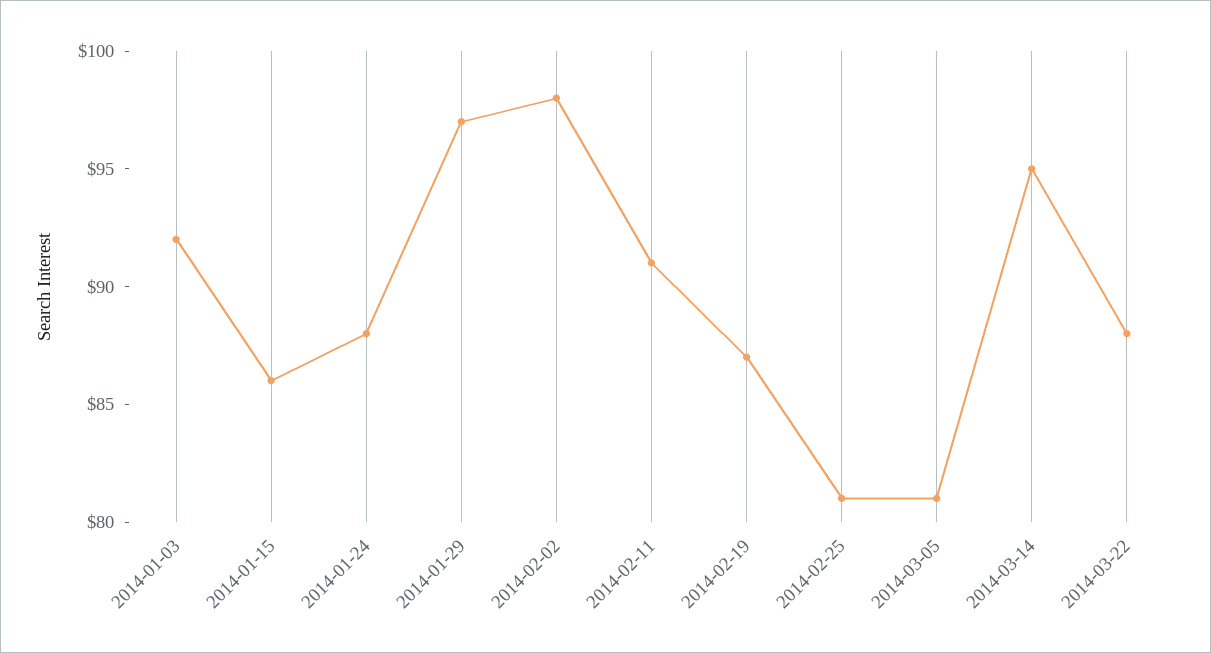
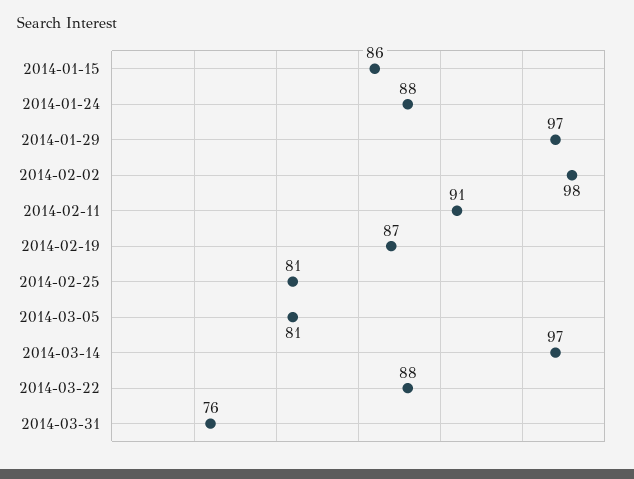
2014-01-03: 92 -> none
2014-03-14: 95 -> 97
2014-03-31: none -> 76

